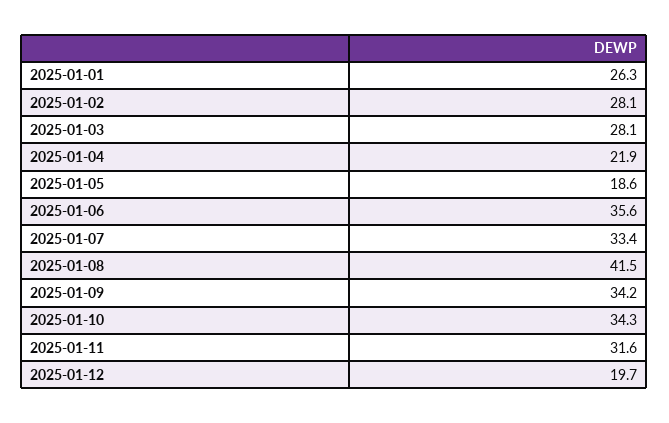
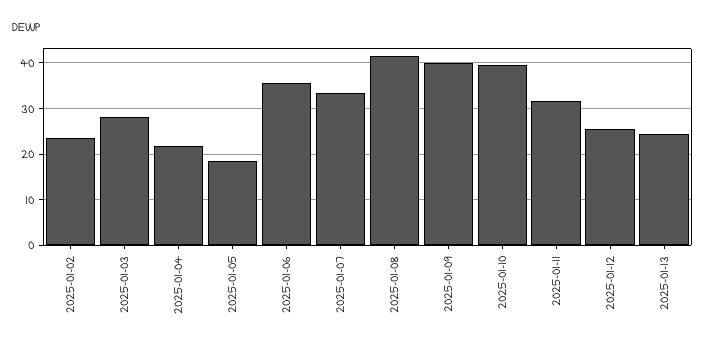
2025-01-01: 26.3 -> none
2025-01-02: 28.1 -> 24
2025-01-09: 34.2 -> 40
2025-01-10: 34.3 -> 40
2025-01-12: 19.7 -> 26
2025-01-13: none -> 24

